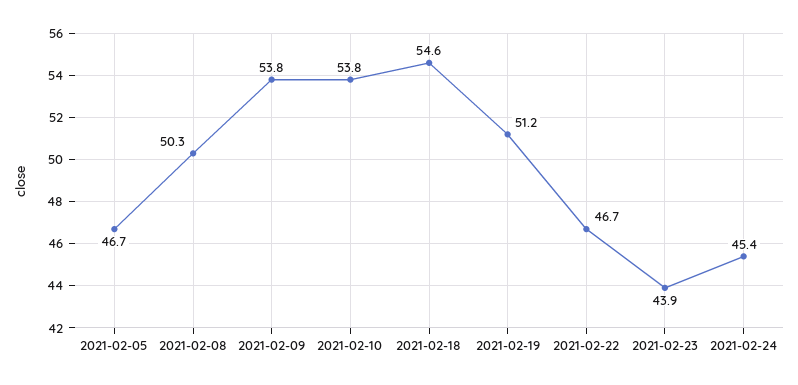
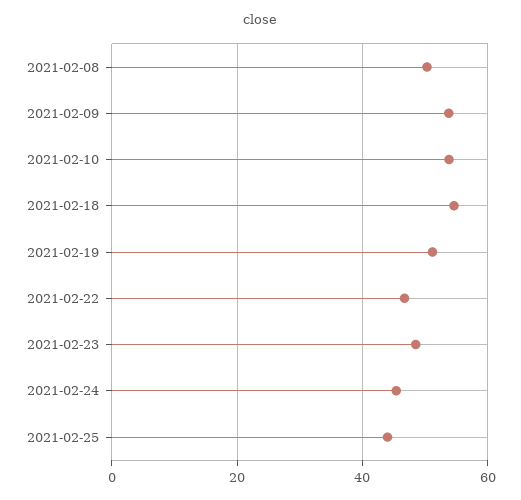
2021-02-05: 46.7 -> none
2021-02-23: 43.9 -> 48
2021-02-25: none -> 44

